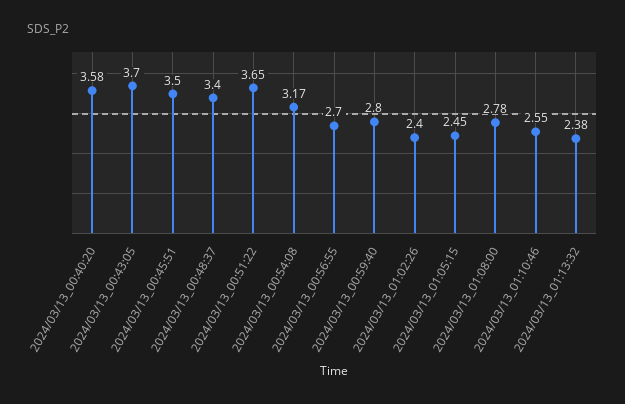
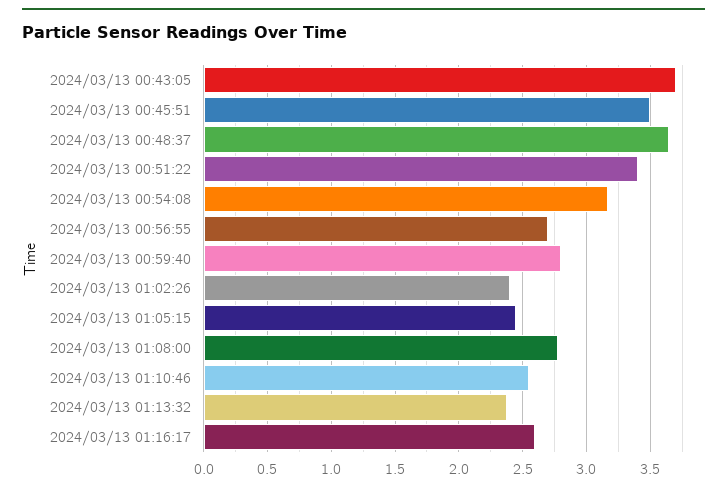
2024/03/13_00:40:20: 3.58 -> none
2024/03/13_00:48:37: 3.4 -> 3.65
2024/03/13_00:51:22: 3.65 -> 3.4
2024/03/13 01:16:17: none -> 2.6

